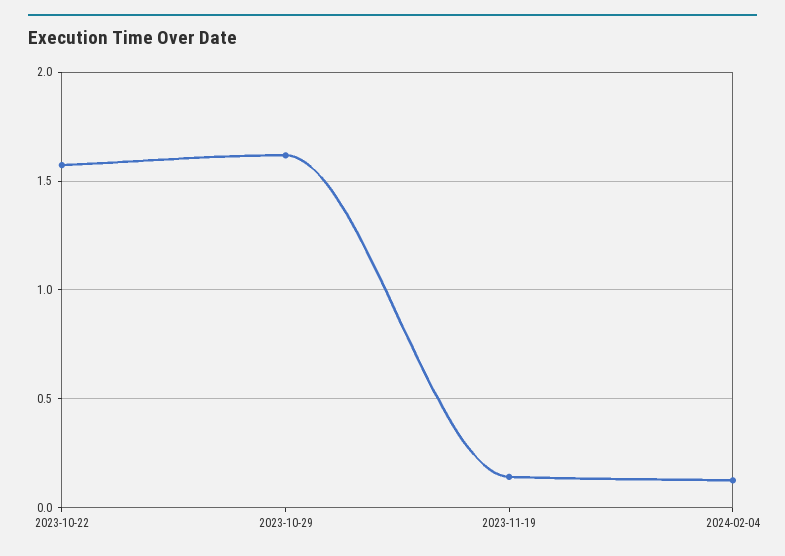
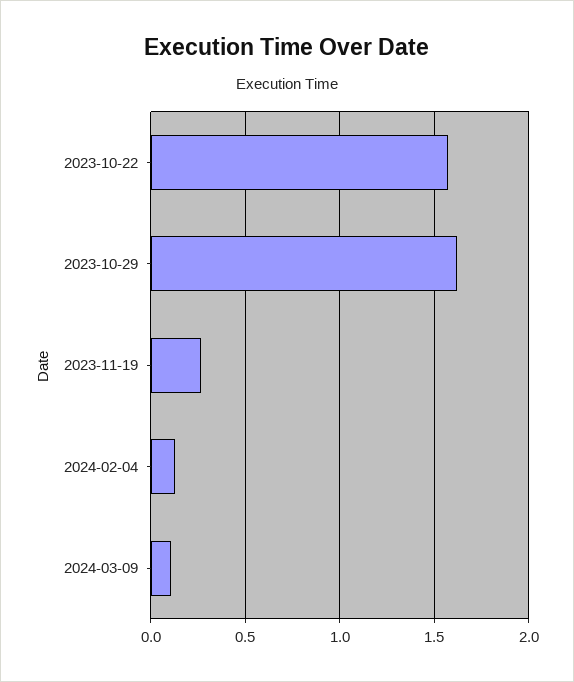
2023-11-19: 0.15 -> 0.25
2024-03-09: none -> 0.1

